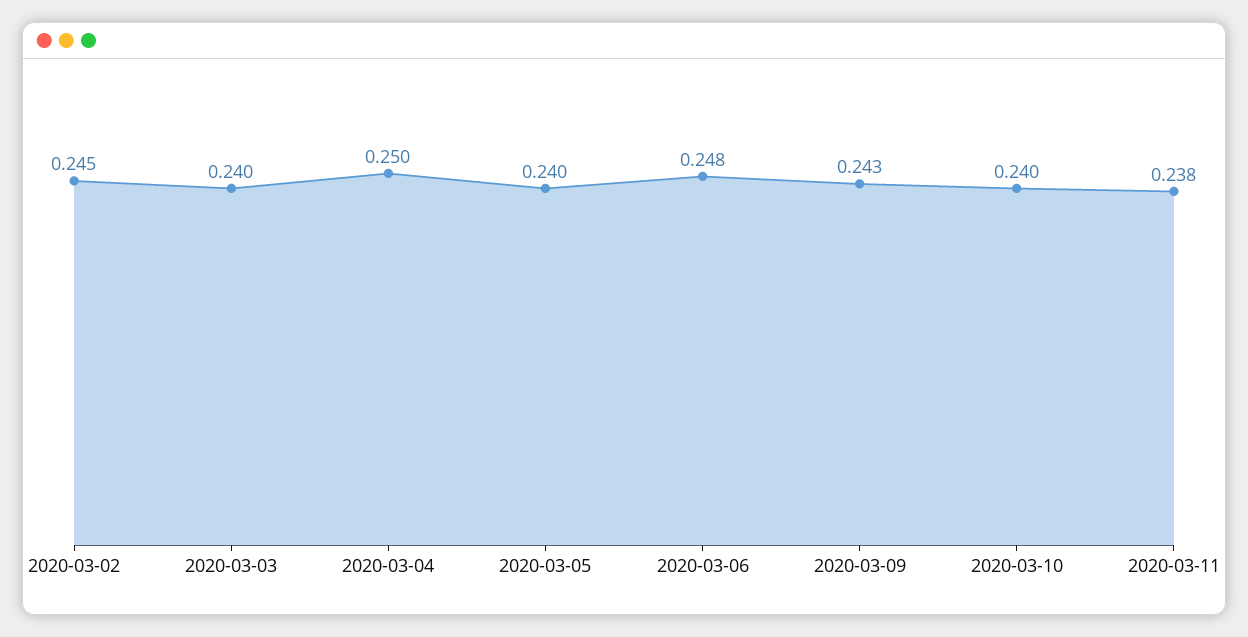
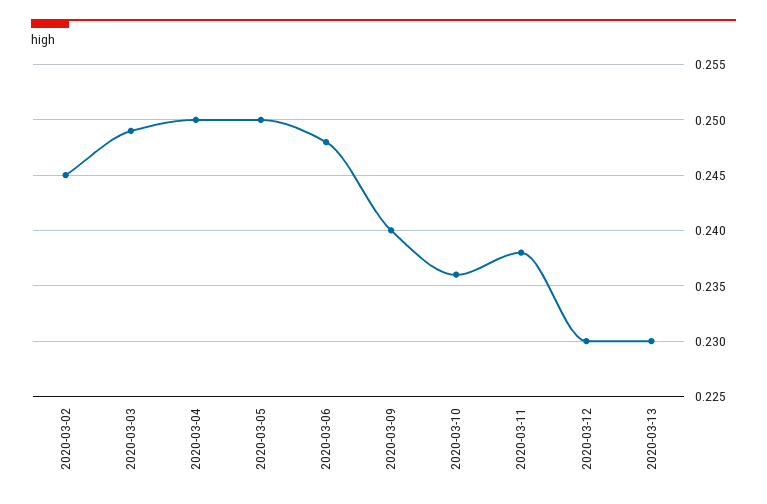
2020-03-03: 0.24 -> 0.249
2020-03-05: 0.24 -> 0.25
2020-03-09: 0.243 -> 0.24
2020-03-10: 0.24 -> 0.236
2020-03-12: none -> 0.23
2020-03-13: none -> 0.23

